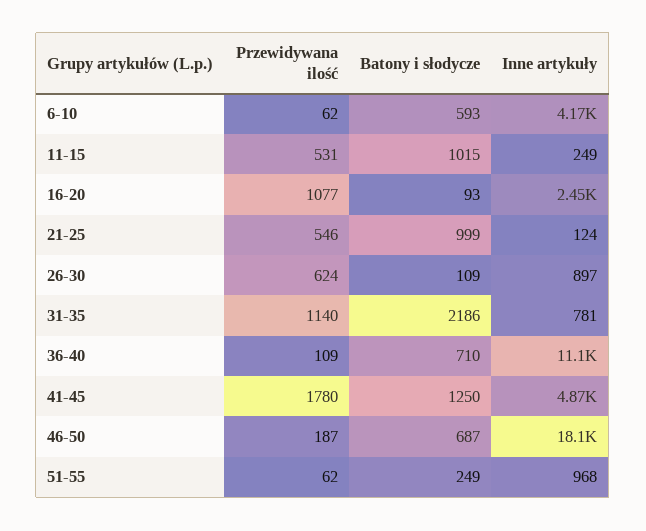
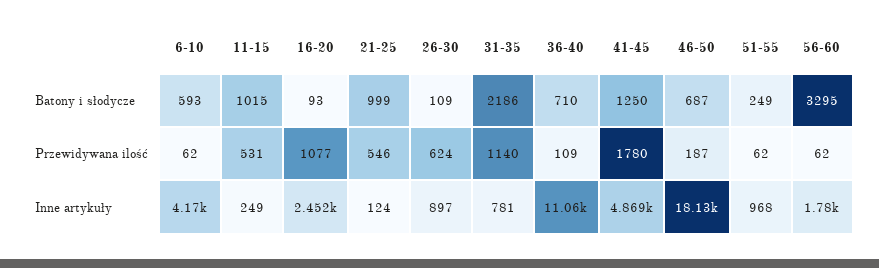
Batony i słodycze, 56-60: none -> 3295
Przewidywana ilość, 56-60: none -> 62
Inne artykuły, 56-60: none -> 1780

